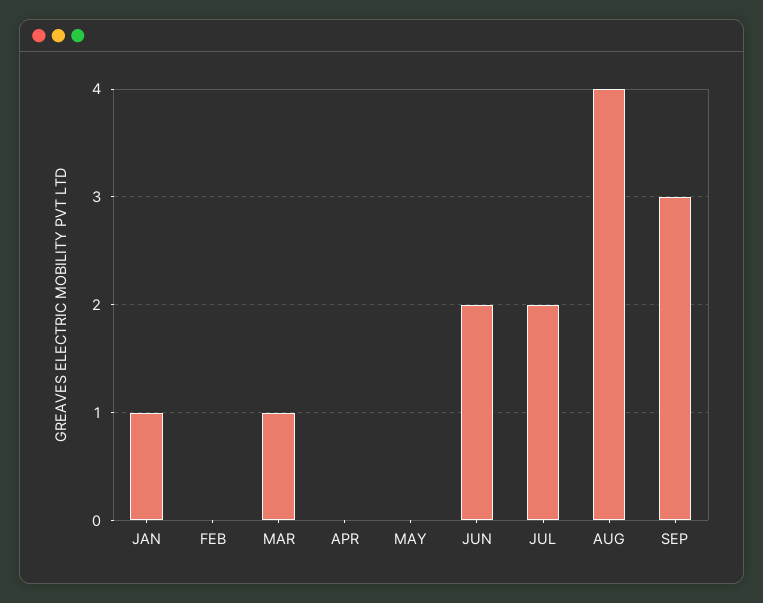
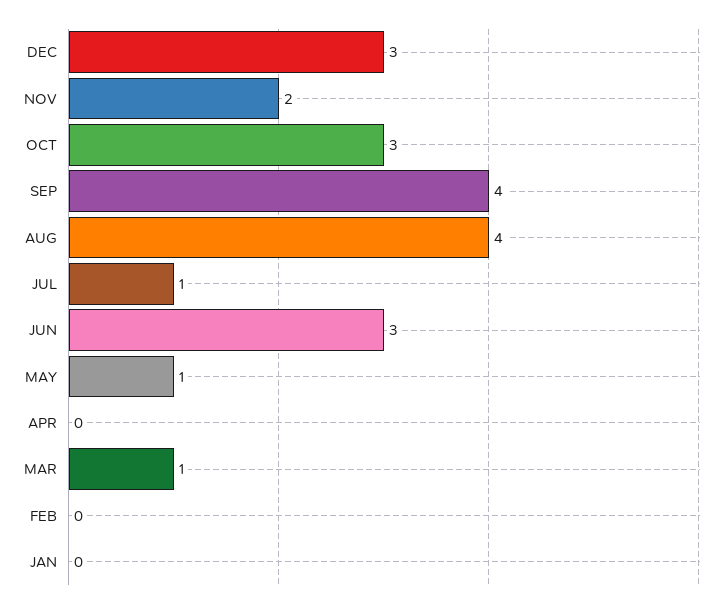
JAN: 1 -> 0
MAY: 0 -> 1
JUN: 2 -> 3
JUL: 2 -> 1
SEP: 3 -> 4
DEC: none -> 3
NOV: none -> 2
OCT: none -> 3

